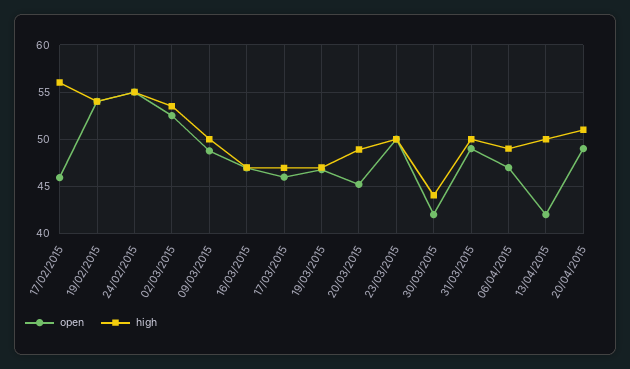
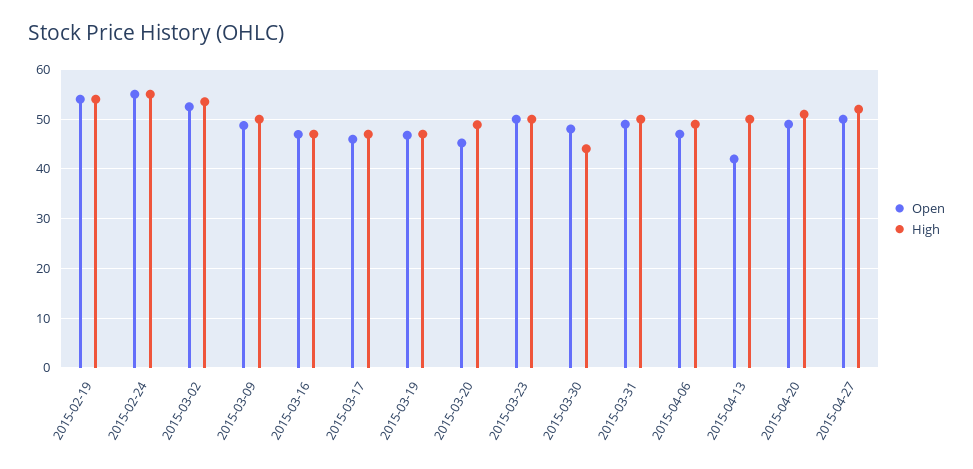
open, 17/02/2015: 46 -> none
high, 17/02/2015: 56 -> none
open, 30/03/2015: 42 -> 48
open, 2015-04-27: none -> 50
high, 2015-04-27: none -> 52

